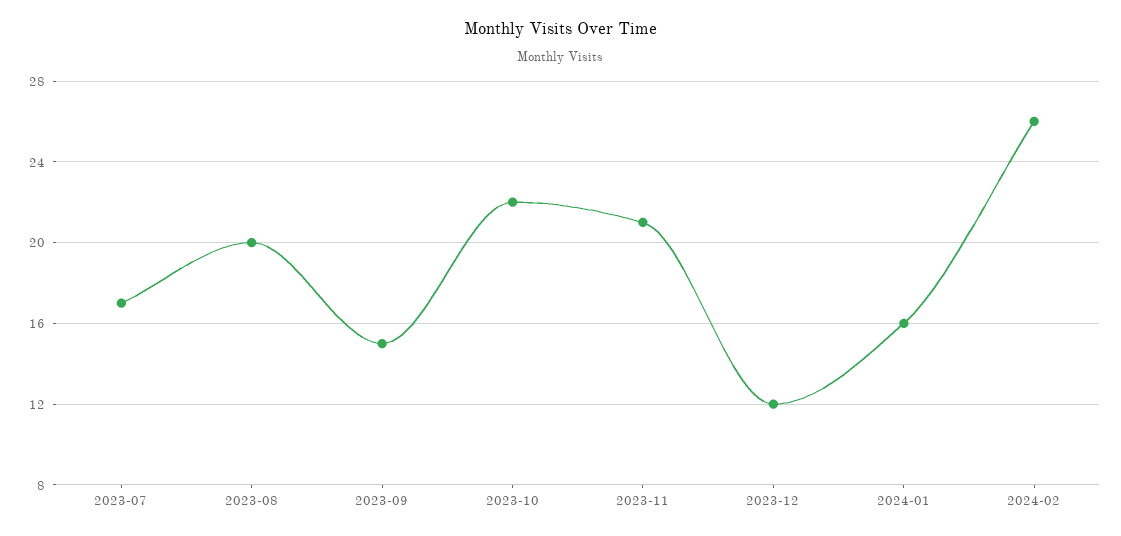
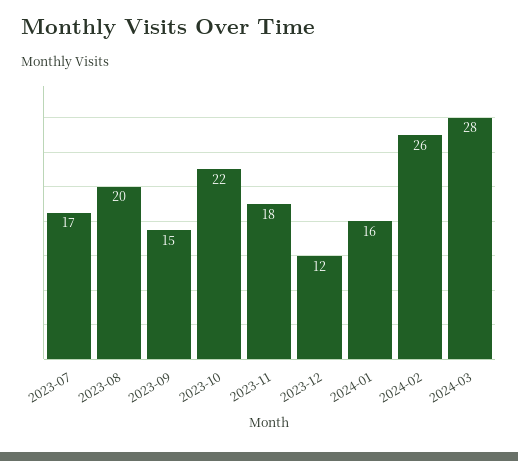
2023-11: 21 -> 18
2024-03: none -> 28

